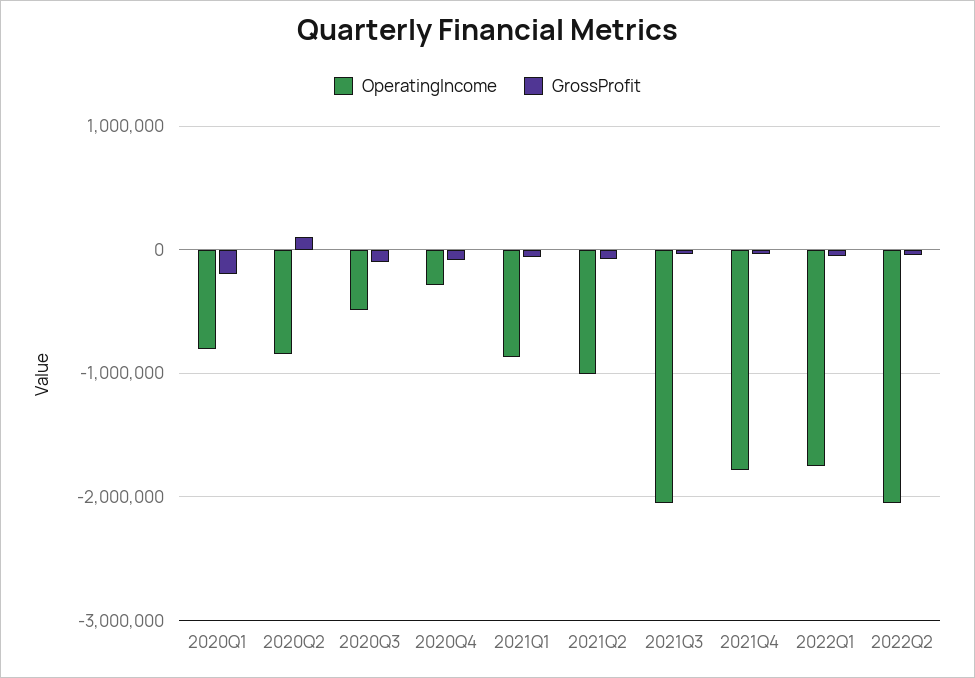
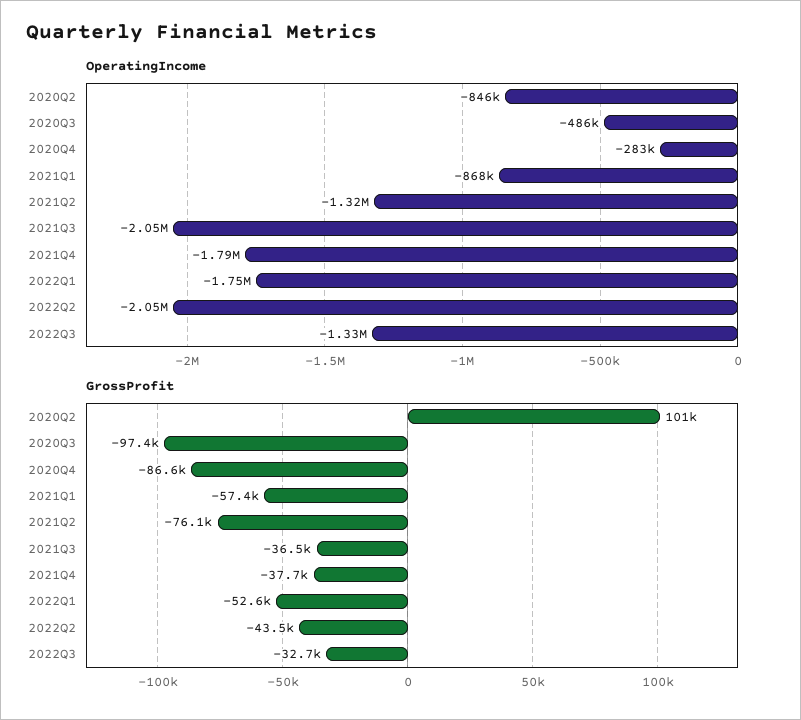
OperatingIncome, 2020Q1: -800000 -> none
GrossProfit, 2020Q1: -200000 -> none
OperatingIncome, 2021Q2: -1000000 -> -1320000
OperatingIncome, 2022Q3: none -> -1330000
GrossProfit, 2022Q3: none -> -32700

